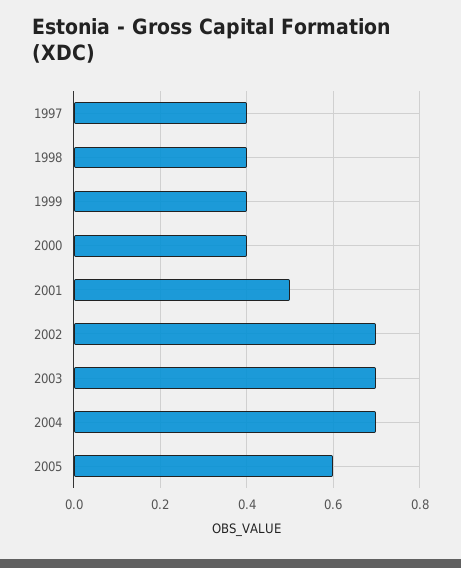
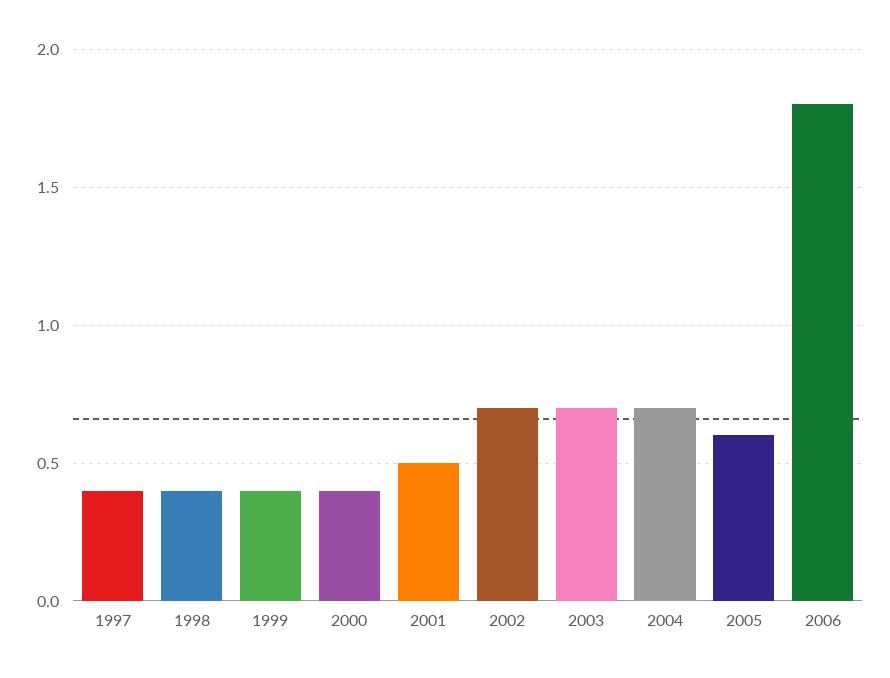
2006: none -> 1.8

